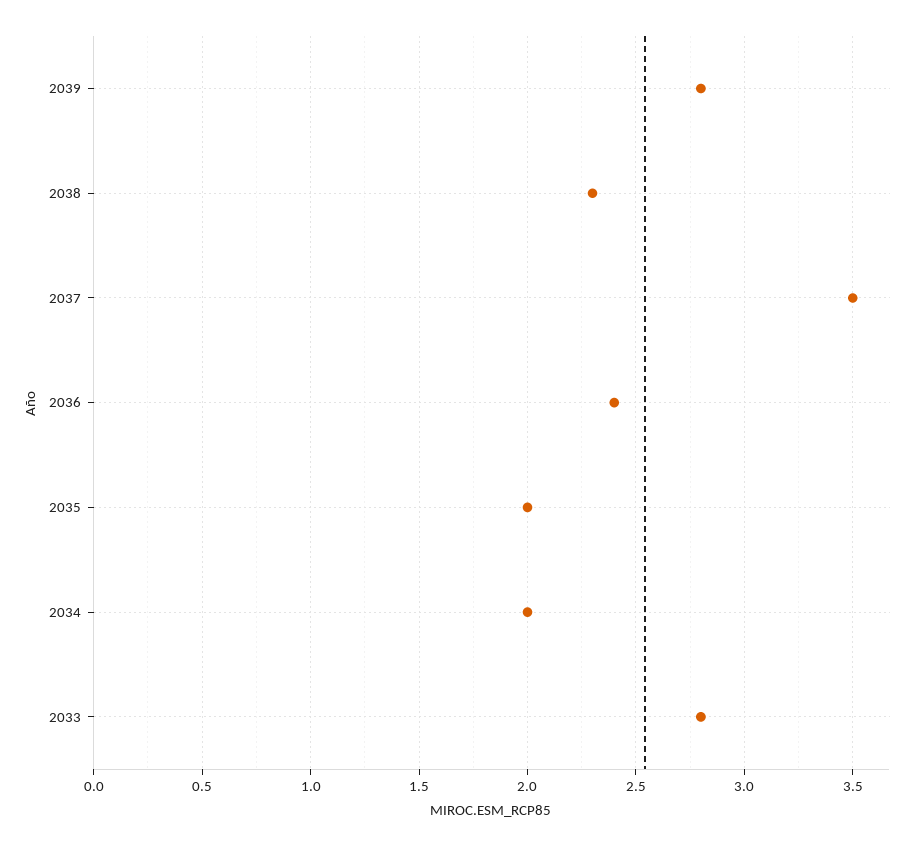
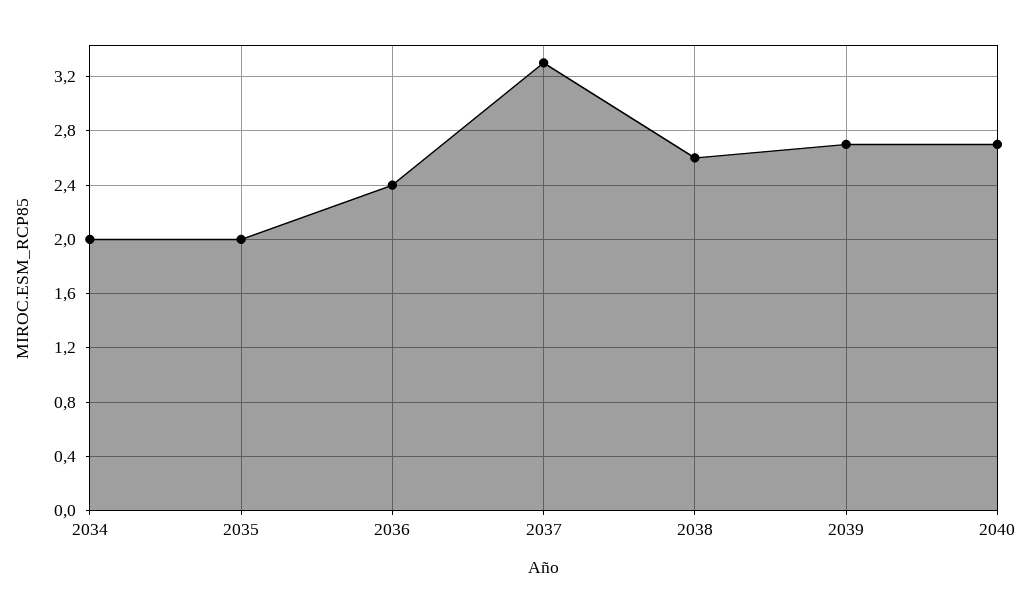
2039: 2.8 -> 2.7
2038: 2.3 -> 2.6
2037: 3.5 -> 3.3
2033: 2.8 -> none
2040: none -> 2.7

